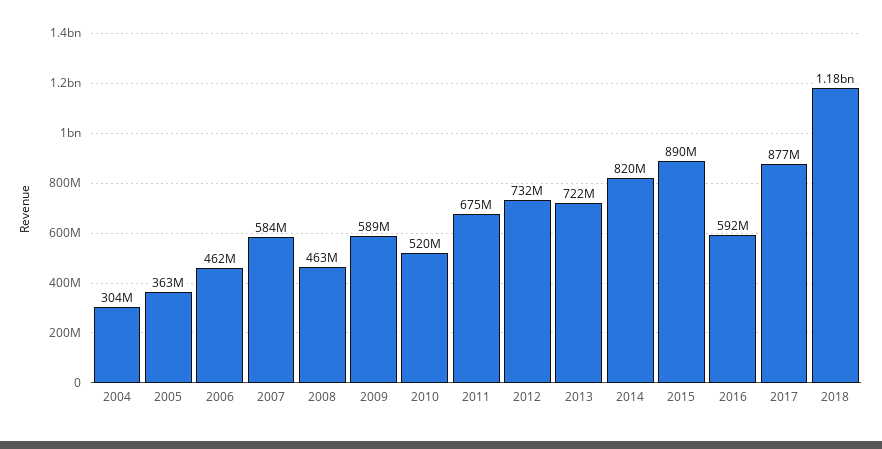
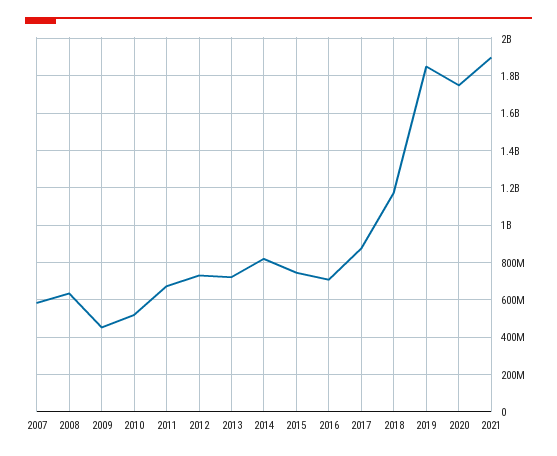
2004: 304000000 -> none
2005: 363000000 -> none
2006: 462000000 -> none
2008: 463000000 -> 650000000
2009: 589000000 -> 450000000
2015: 890000000 -> 750000000
2016: 592000000 -> 700000000
2019: none -> 1850000000
2020: none -> 1750000000
2021: none -> 1900000000

